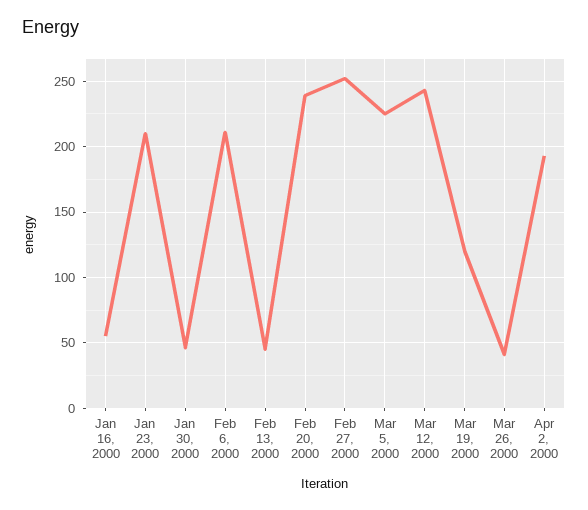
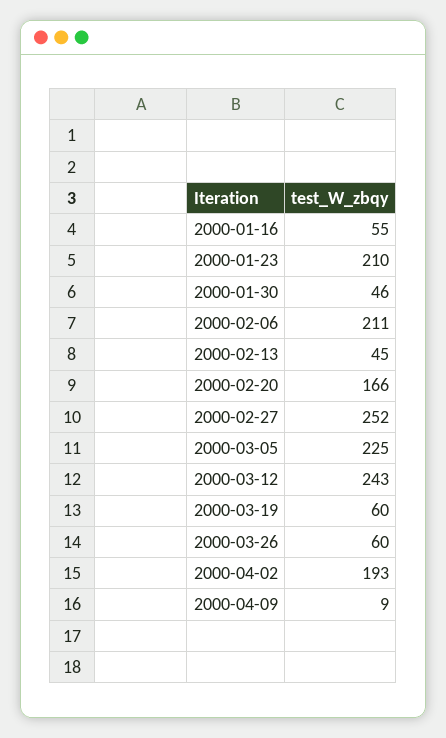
Feb 20, 2000: 240 -> 166
Mar 19, 2000: 120 -> 60
Mar 26, 2000: 40 -> 60
2000-04-09: none -> 9

